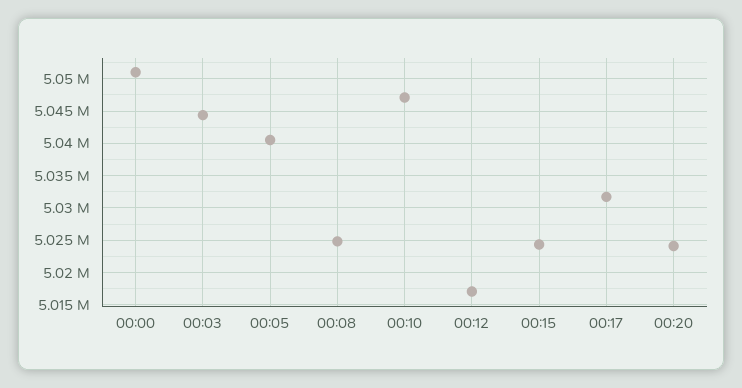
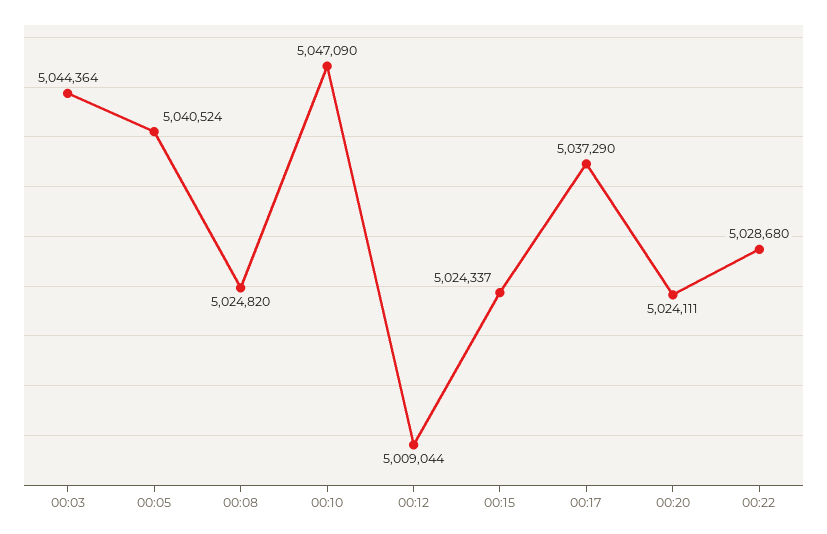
00:00: 5051000 -> none
00:12: 5017000 -> 5009044
00:17: 5032000 -> 5037290
00:22: none -> 5028680

